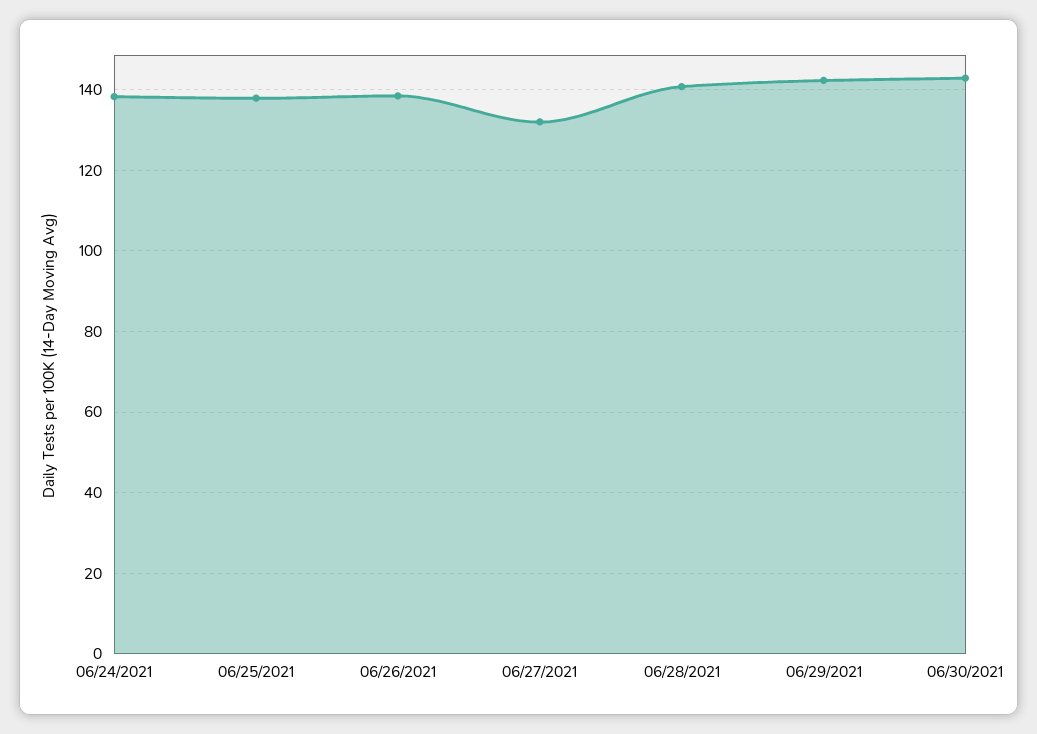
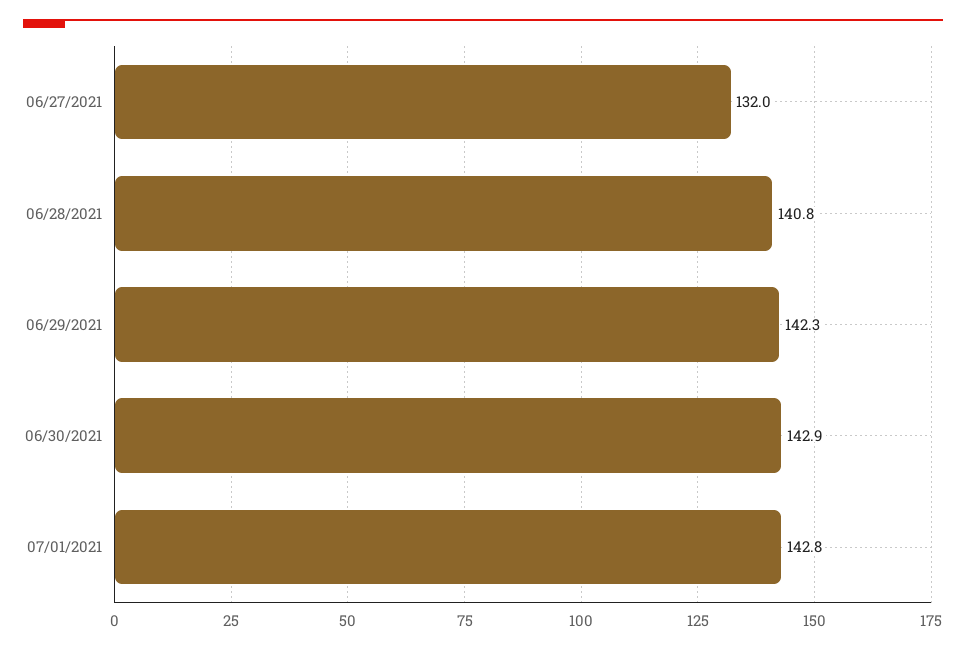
06/24/2021: 138 -> none
06/25/2021: 138 -> none
06/26/2021: 138 -> none
07/01/2021: none -> 142.8

